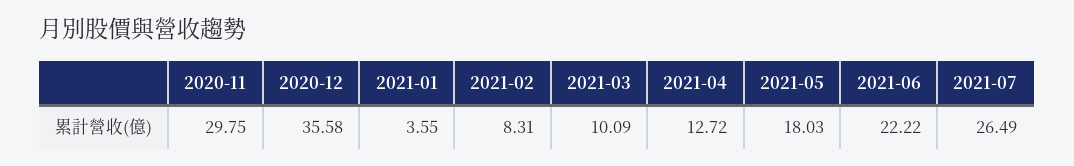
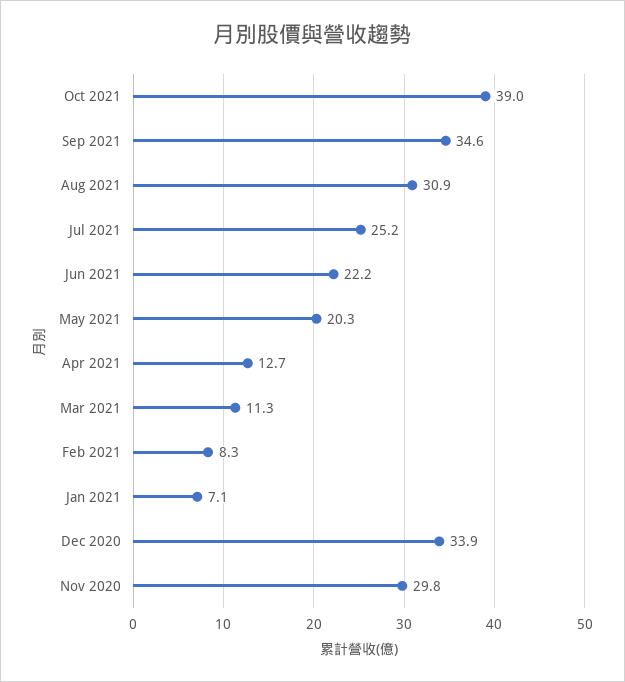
2020-12: 35.58 -> 33.9
2021-01: 3.55 -> 7.1
2021-03: 10.09 -> 11.3
2021-05: 18.03 -> 20.3
2021-07: 26.49 -> 25.2
Oct 2021: none -> 39
Sep 2021: none -> 34.6
Aug 2021: none -> 30.9

